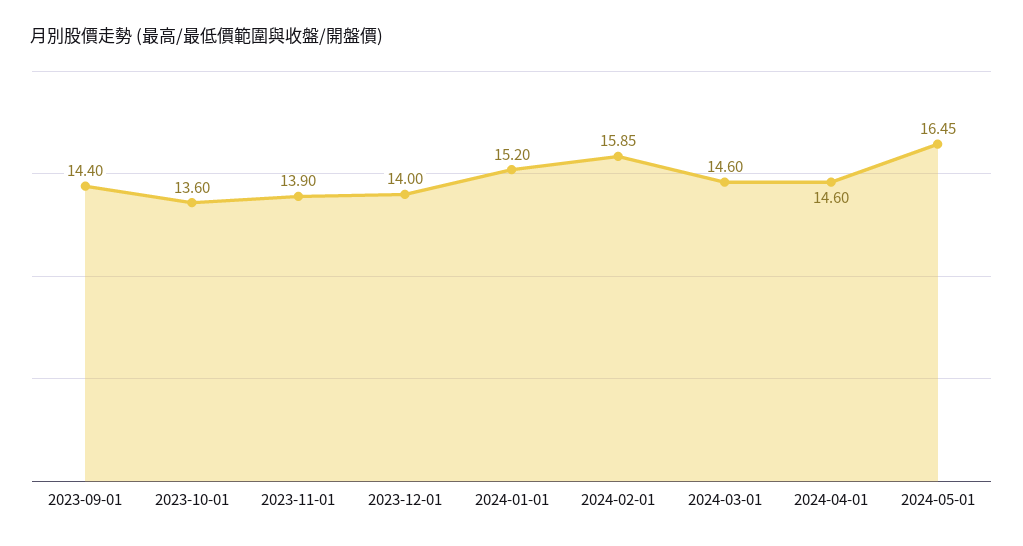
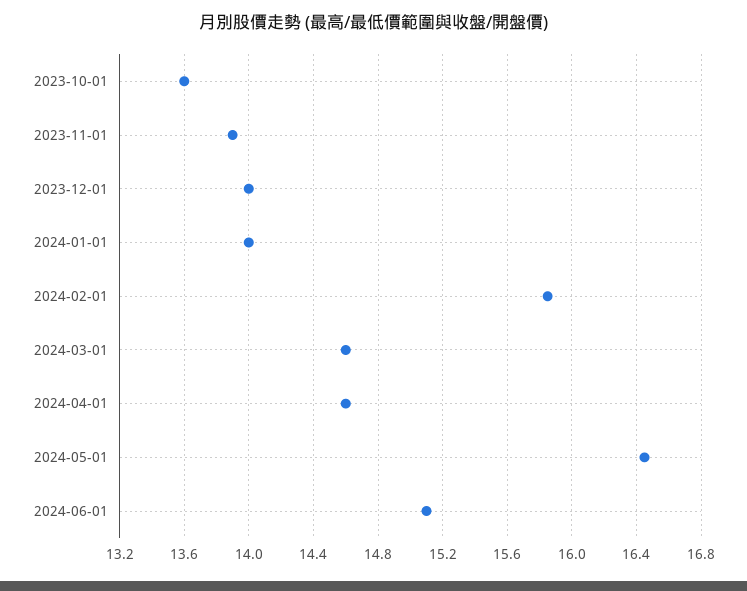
2023-09-01: 14.4 -> none
2024-01-01: 15.2 -> 14
2024-06-01: none -> 15.1

